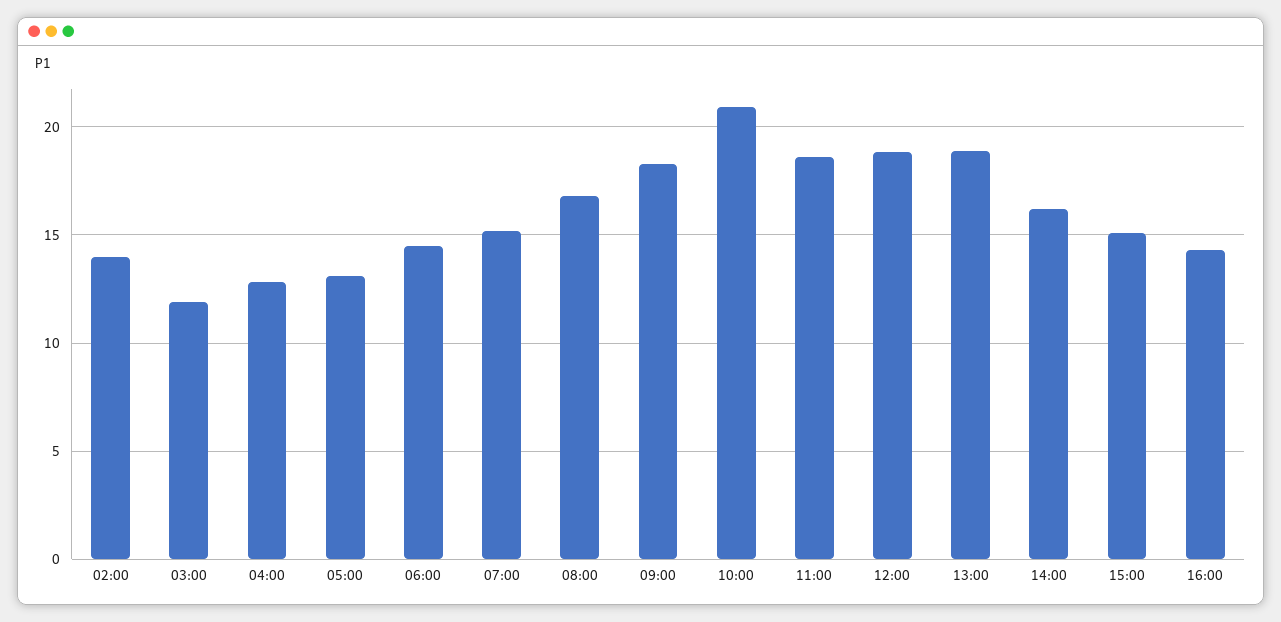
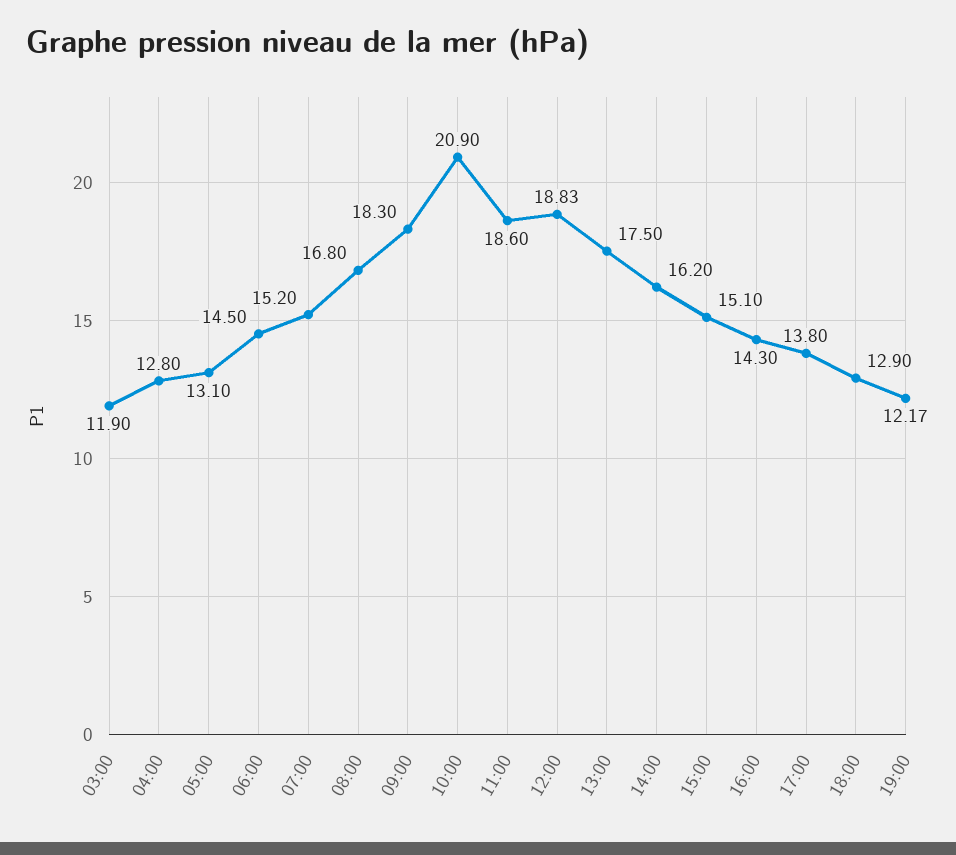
02:00: 14 -> none
13:00: 19 -> 17.5
17:00: none -> 13.8
18:00: none -> 12.9
19:00: none -> 12.17

